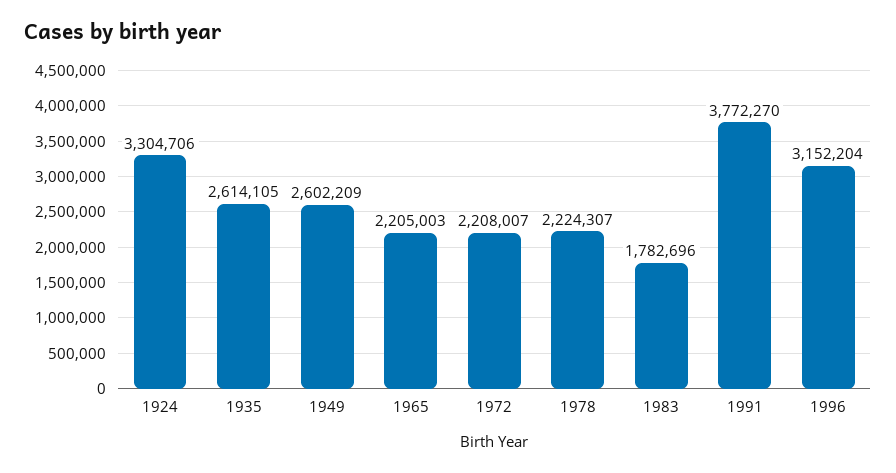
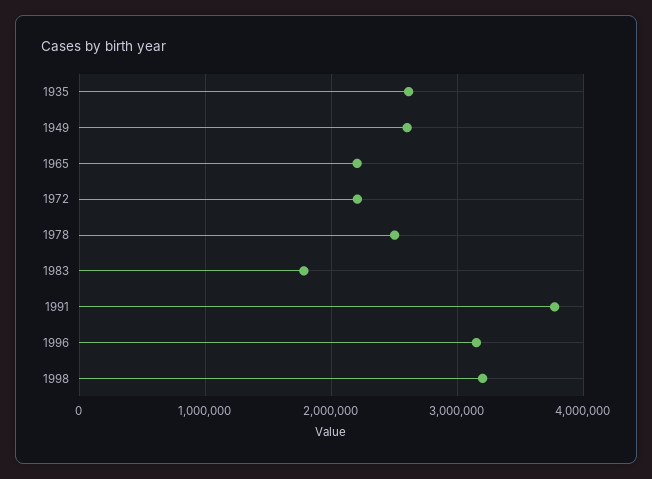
1924: 3304706 -> none
1978: 2224307 -> 2500000
1998: none -> 3200000

